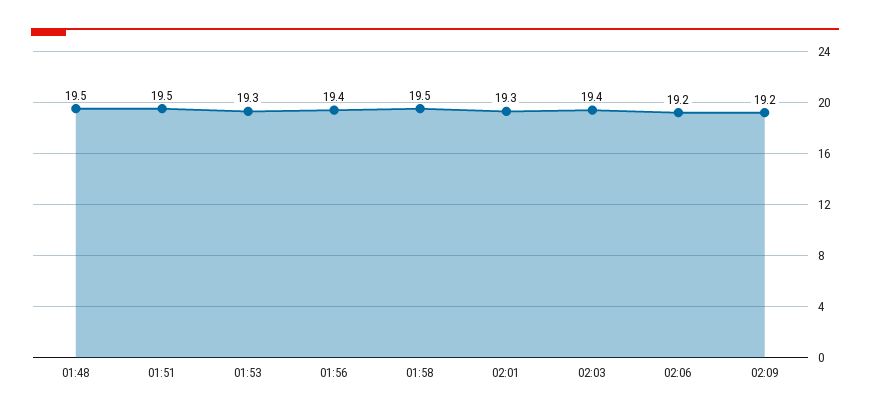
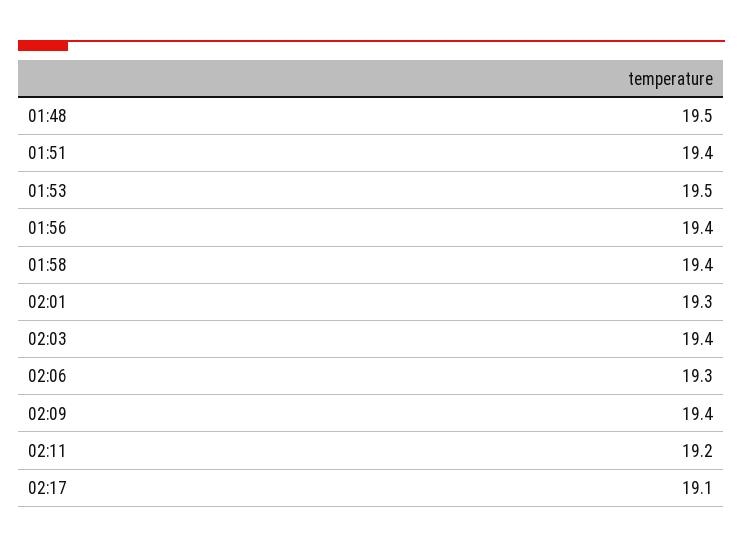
01:51: 19.5 -> 19.4
01:53: 19.3 -> 19.5
01:58: 19.5 -> 19.4
02:06: 19.2 -> 19.3
02:09: 19.2 -> 19.4
02:11: none -> 19.2
02:17: none -> 19.1

